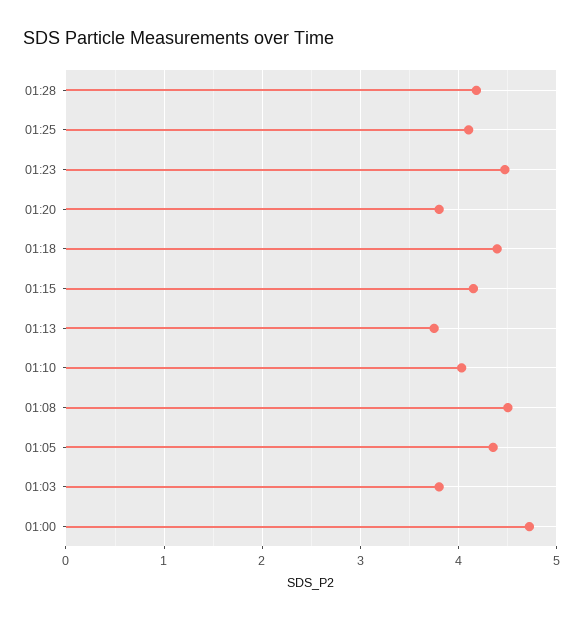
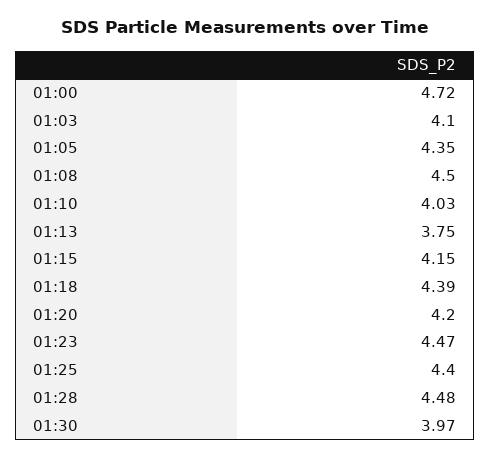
01:28: 4.2 -> 4.48
01:25: 4.1 -> 4.4
01:20: 3.8 -> 4.2
01:03: 3.8 -> 4.1
01:30: none -> 3.97

